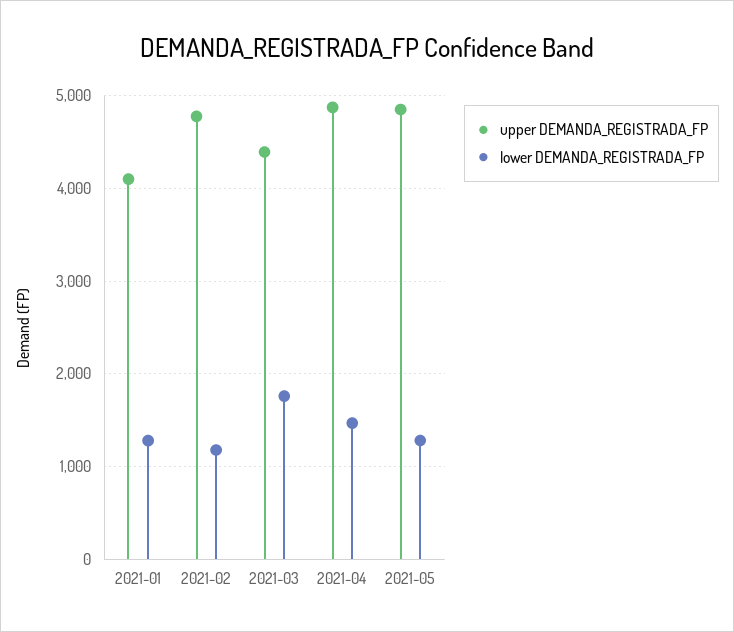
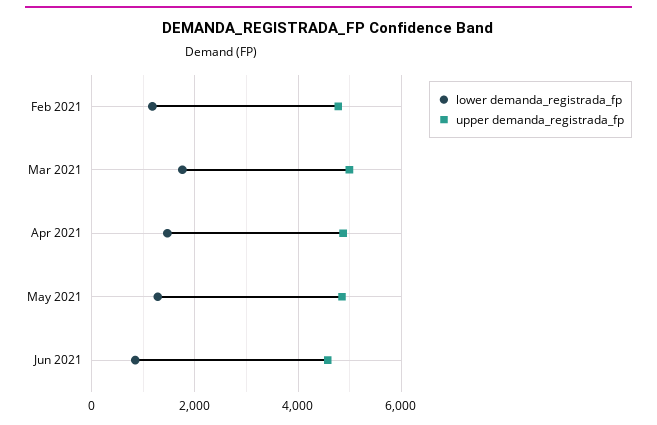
upper DEMANDA_REGISTRADA_FP, 2021-01: 4100 -> none
lower DEMANDA_REGISTRADA_FP, 2021-01: 1300 -> none
upper DEMANDA_REGISTRADA_FP, 2021-03: 4400 -> 5000
lower DEMANDA_REGISTRADA_FP, Jun 2021: none -> 800
upper DEMANDA_REGISTRADA_FP, Jun 2021: none -> 4600

